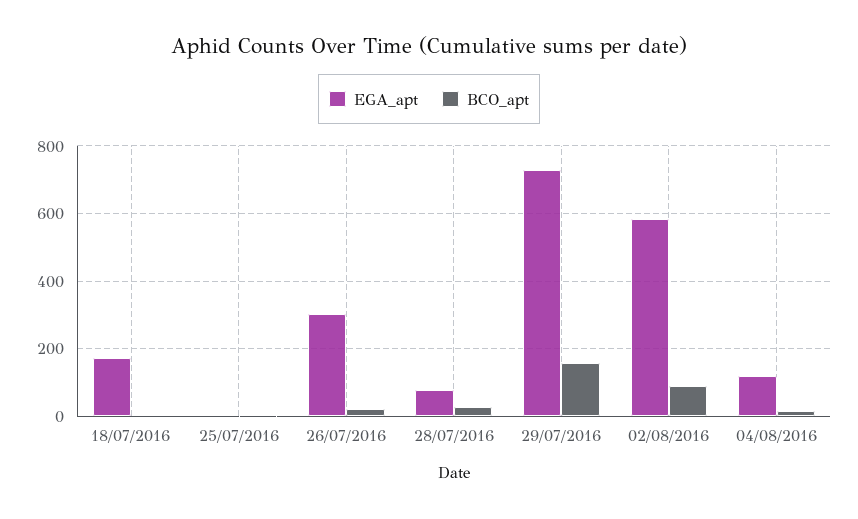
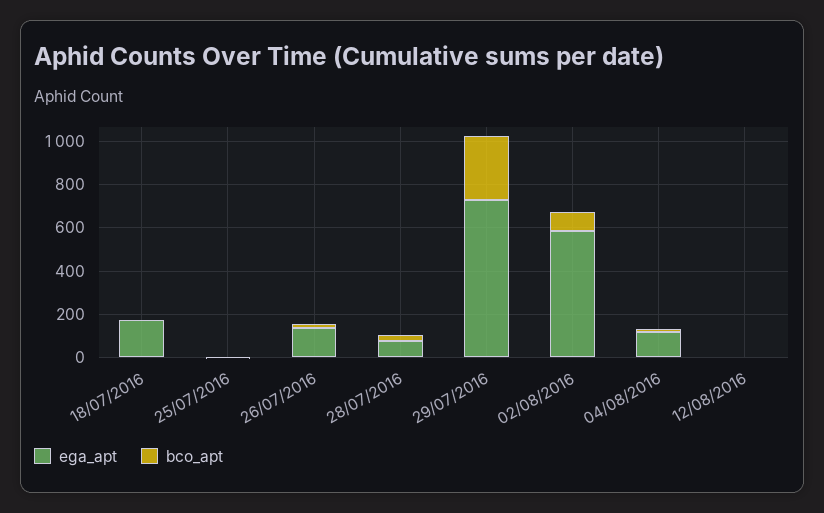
EGA_apt, 26/07/2016: 300 -> 150
BCO_apt, 29/07/2016: 160 -> 300
EGA_apt, 12/08/2016: none -> 0
BCO_apt, 12/08/2016: none -> 0

